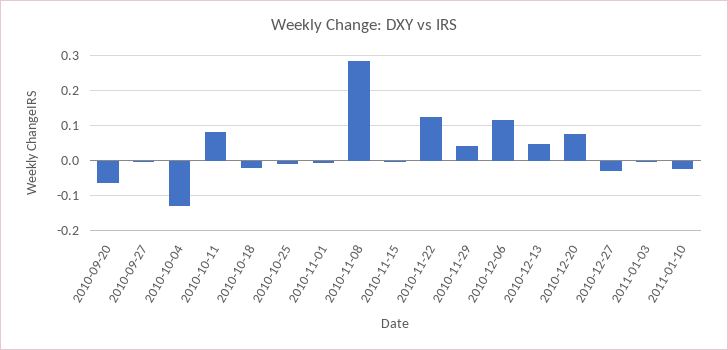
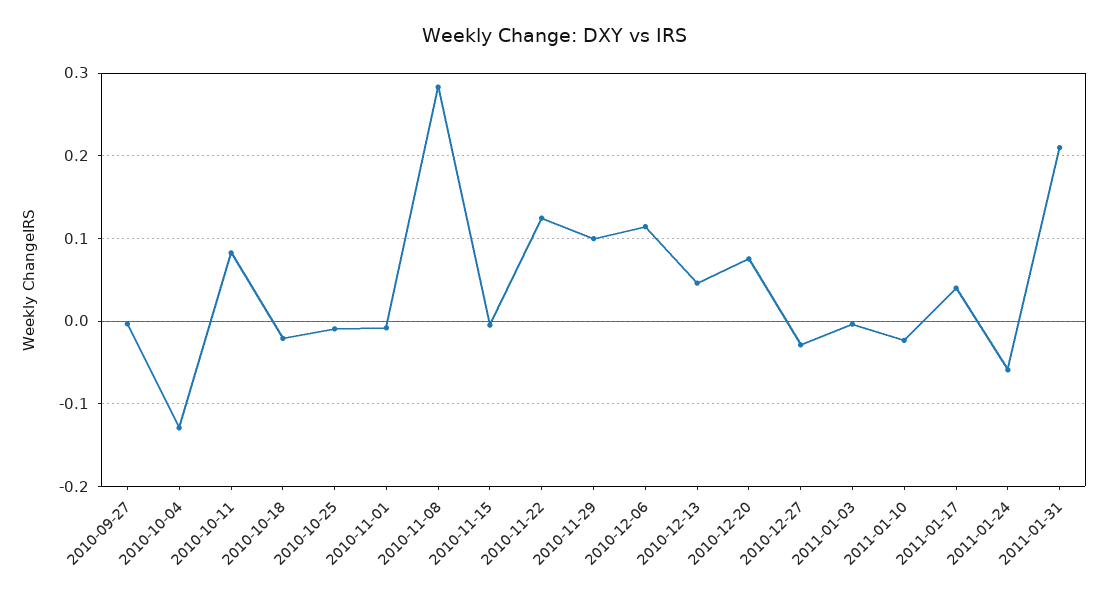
2010-09-20: -0.06 -> none
2010-11-29: 0.04 -> 0.1
2011-01-17: none -> 0.04
2011-01-24: none -> -0.06
2011-01-31: none -> 0.21

